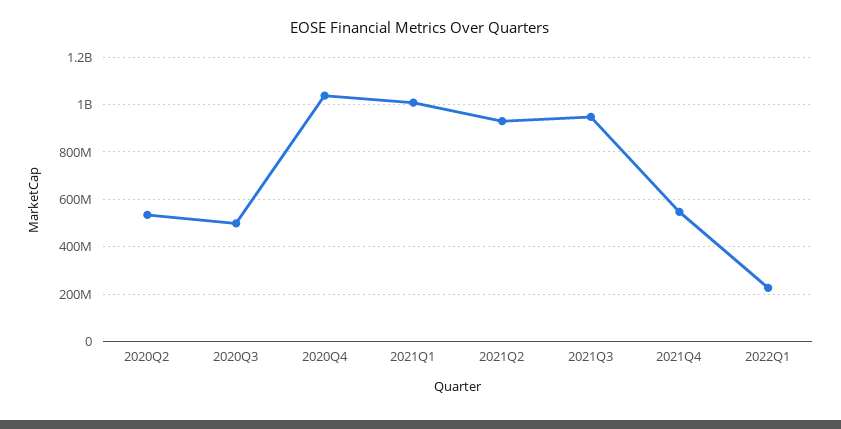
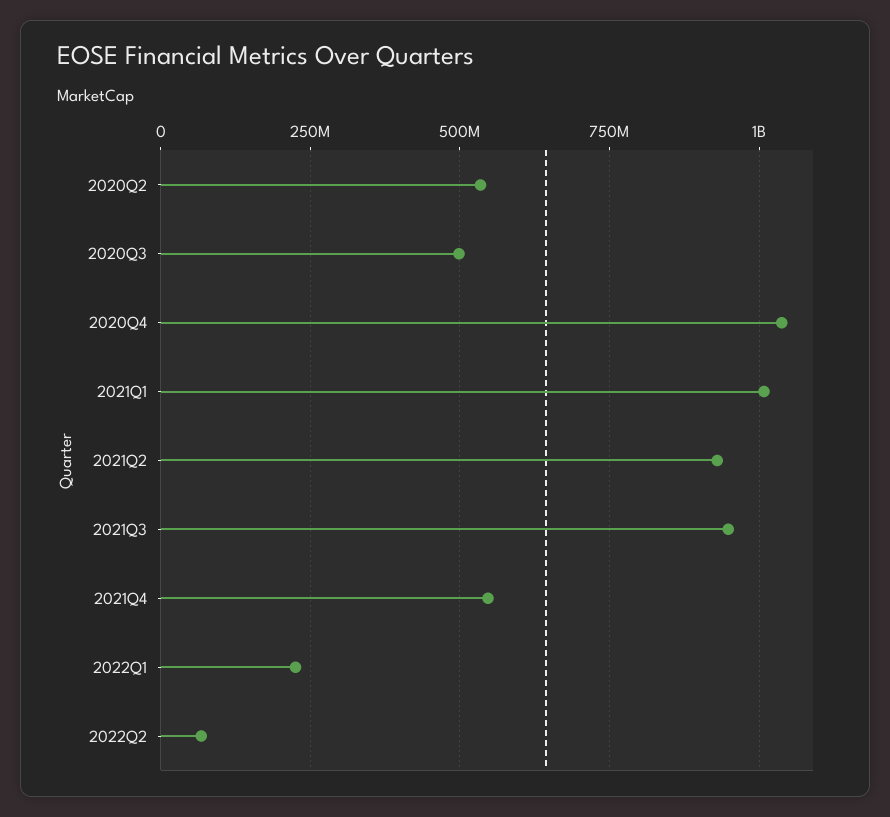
2022Q2: none -> 75000000

